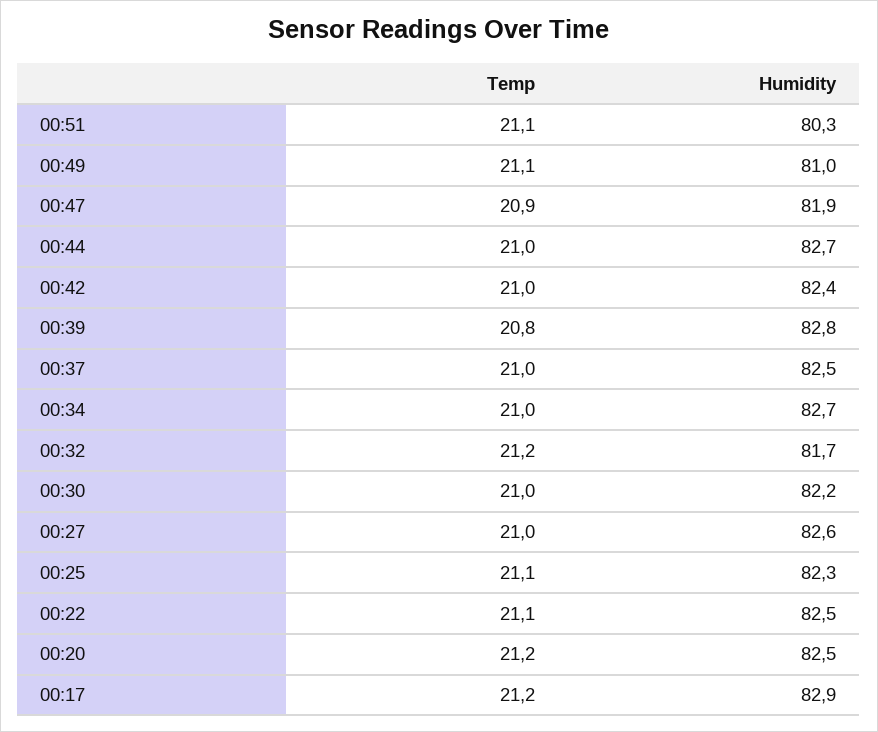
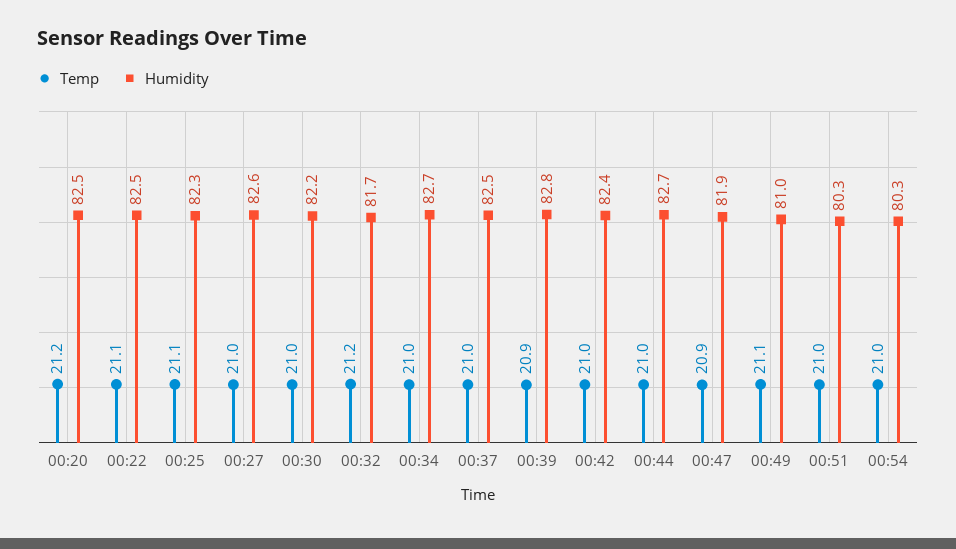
Temp, 00:51: 21.1 -> 21
Temp, 00:39: 20.8 -> 20.9
Temp, 00:17: 21.2 -> none
Humidity, 00:17: 82.9 -> none
Temp, 00:54: none -> 21
Humidity, 00:54: none -> 80.3

